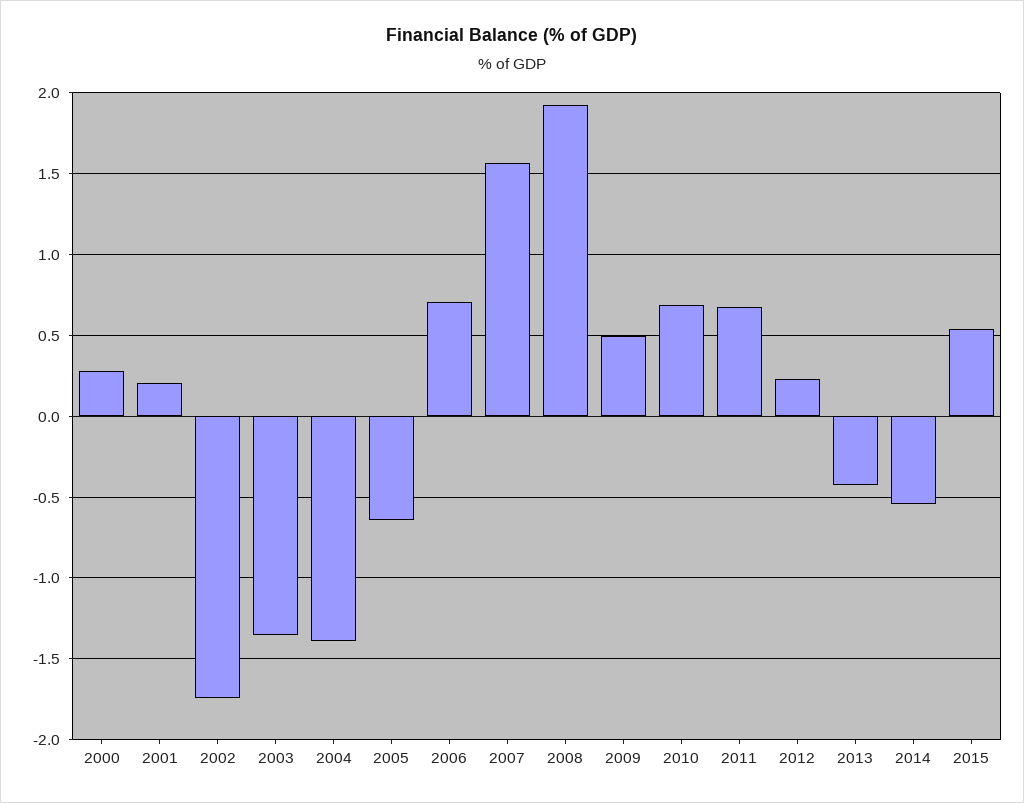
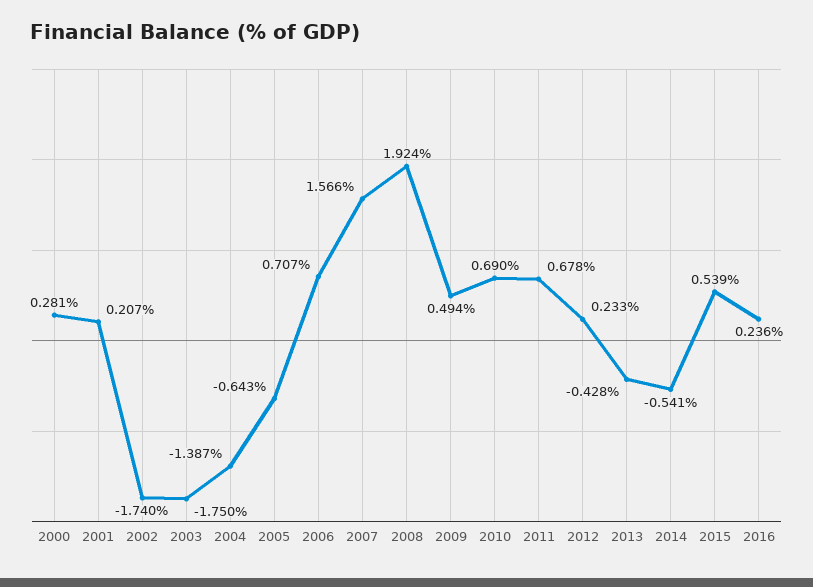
2003: -1.35 -> -1.75
2016: none -> 0.236

